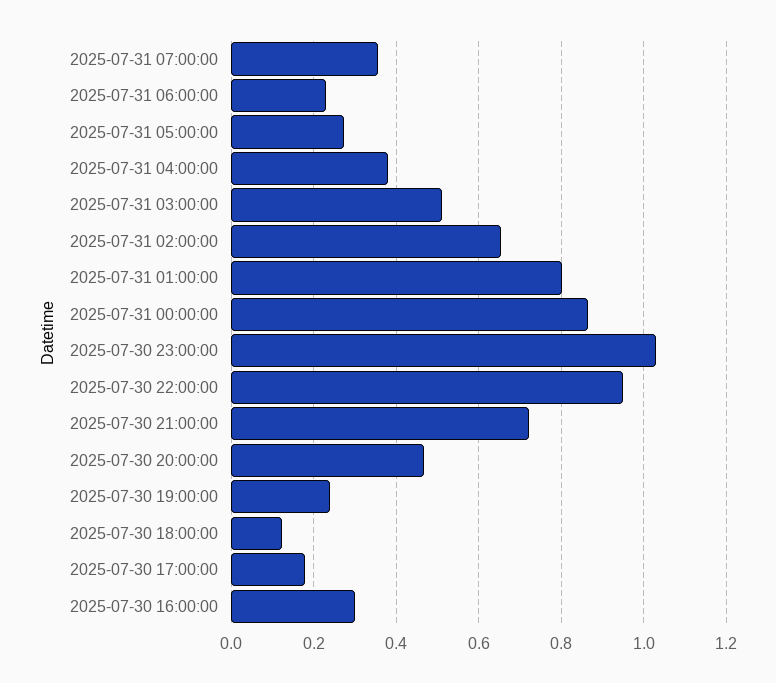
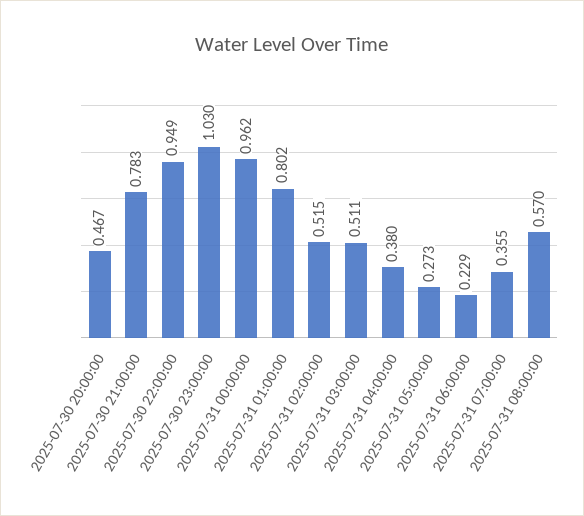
2025-07-31 02:00:00: 0.66 -> 0.515
2025-07-31 00:00:00: 0.86 -> 0.962
2025-07-30 21:00:00: 0.72 -> 0.783
2025-07-30 19:00:00: 0.24 -> none
2025-07-30 18:00:00: 0.12 -> none
2025-07-30 17:00:00: 0.18 -> none
2025-07-30 16:00:00: 0.3 -> none
2025-07-31 08:00:00: none -> 0.57

